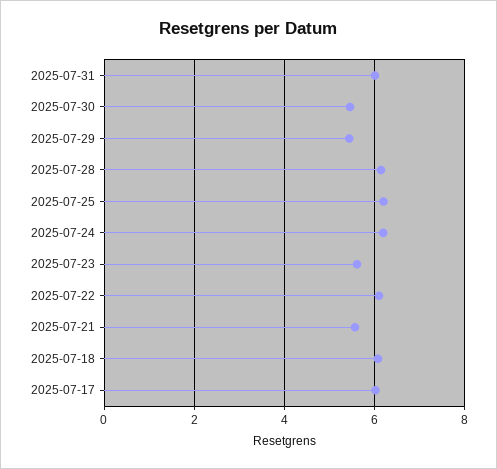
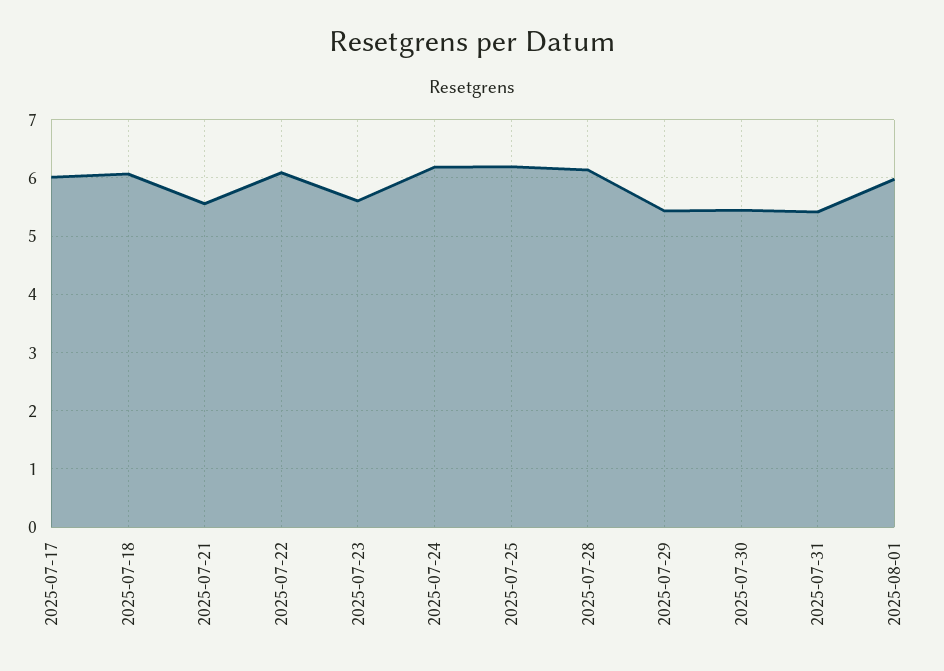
2025-07-31: 6 -> 5.4
2025-08-01: none -> 6

